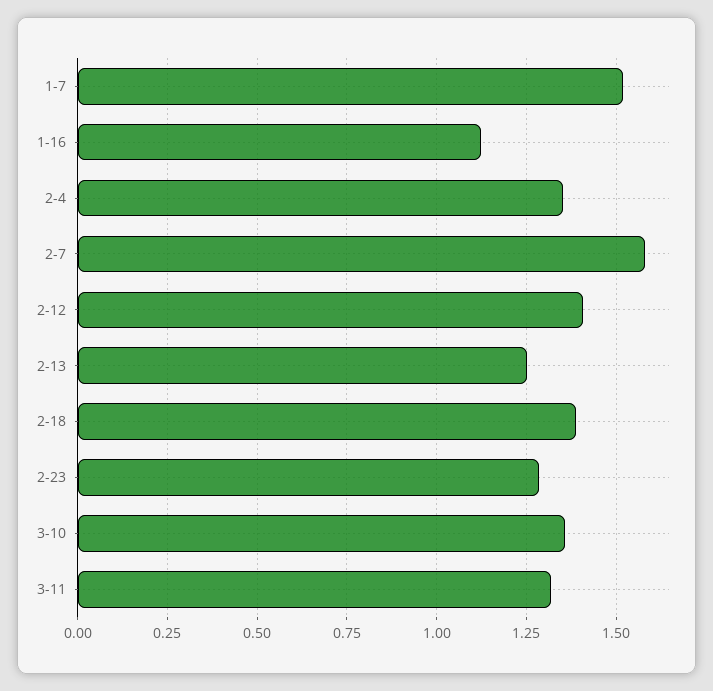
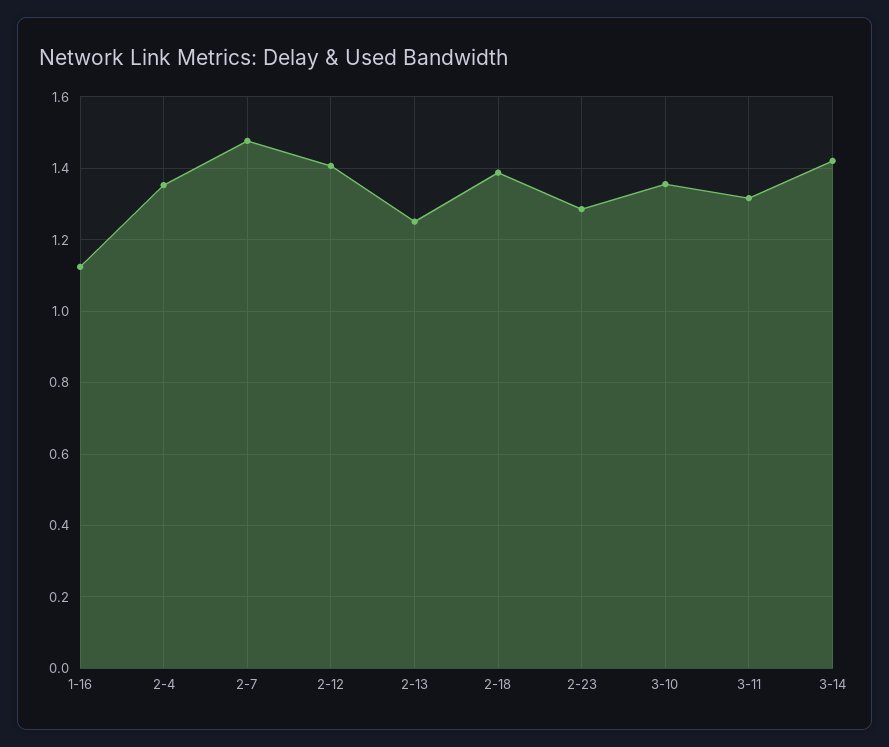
1-7: 1.525 -> none
2-7: 1.575 -> 1.48
3-14: none -> 1.42

